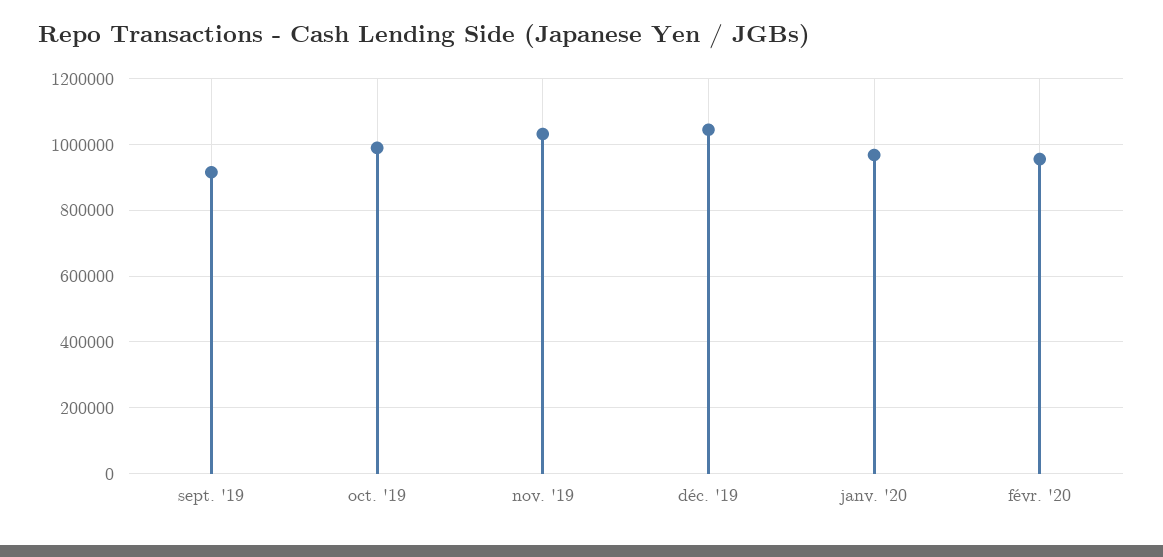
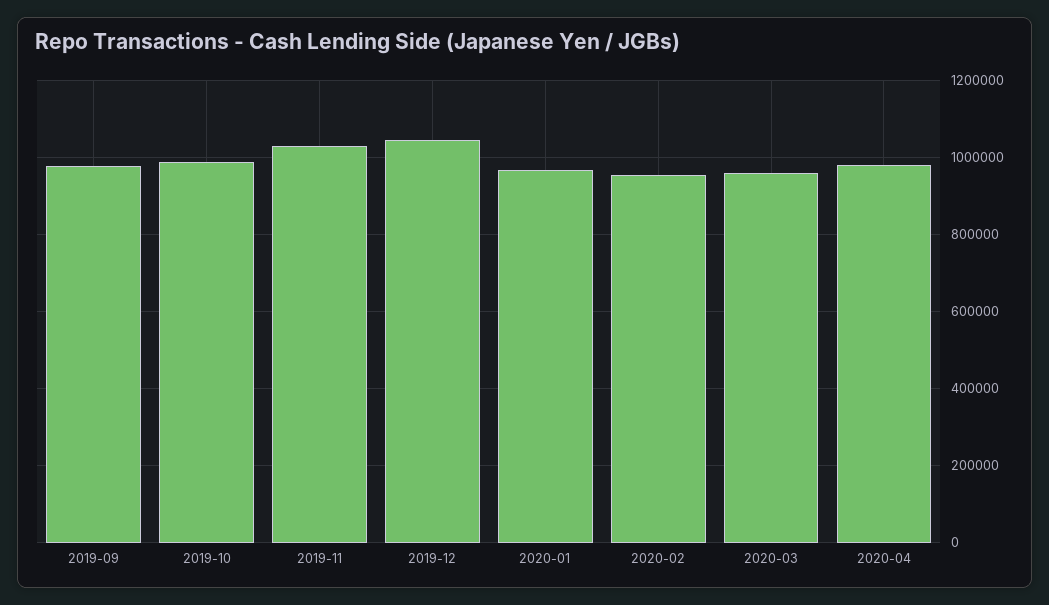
sept. '19: 920000 -> 980000
2020-03: none -> 960000
2020-04: none -> 980000

